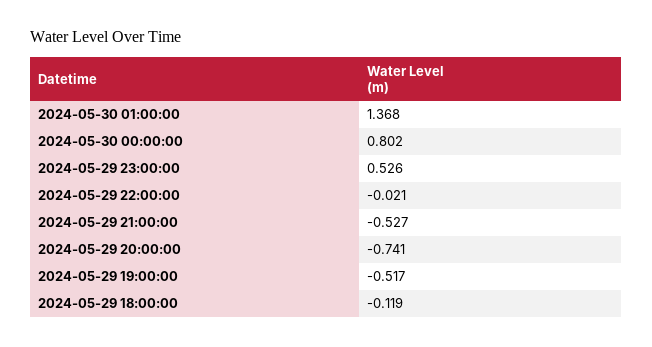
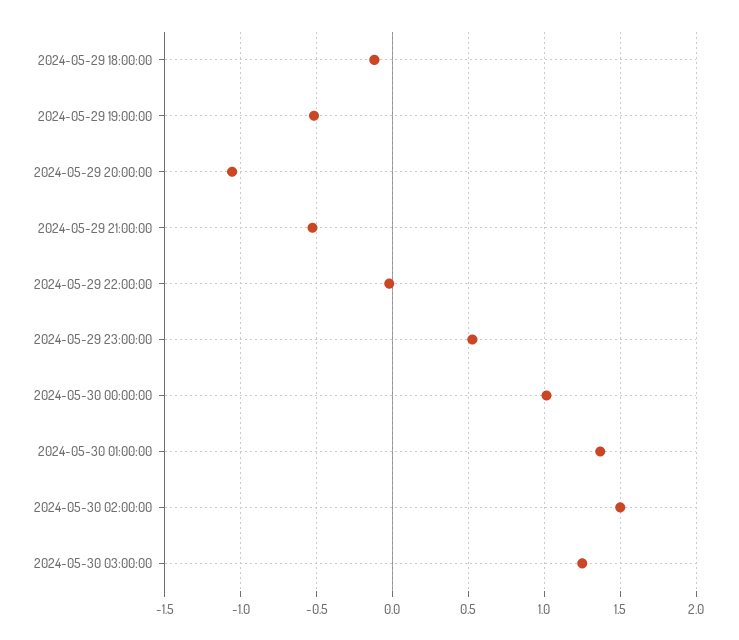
2024-05-30 00:00:00: 0.802 -> 1
2024-05-29 20:00:00: -0.741 -> -1.05
2024-05-30 02:00:00: none -> 1.5
2024-05-30 03:00:00: none -> 1.25

